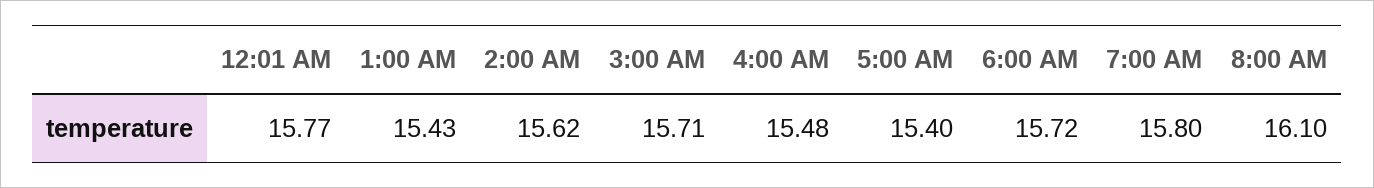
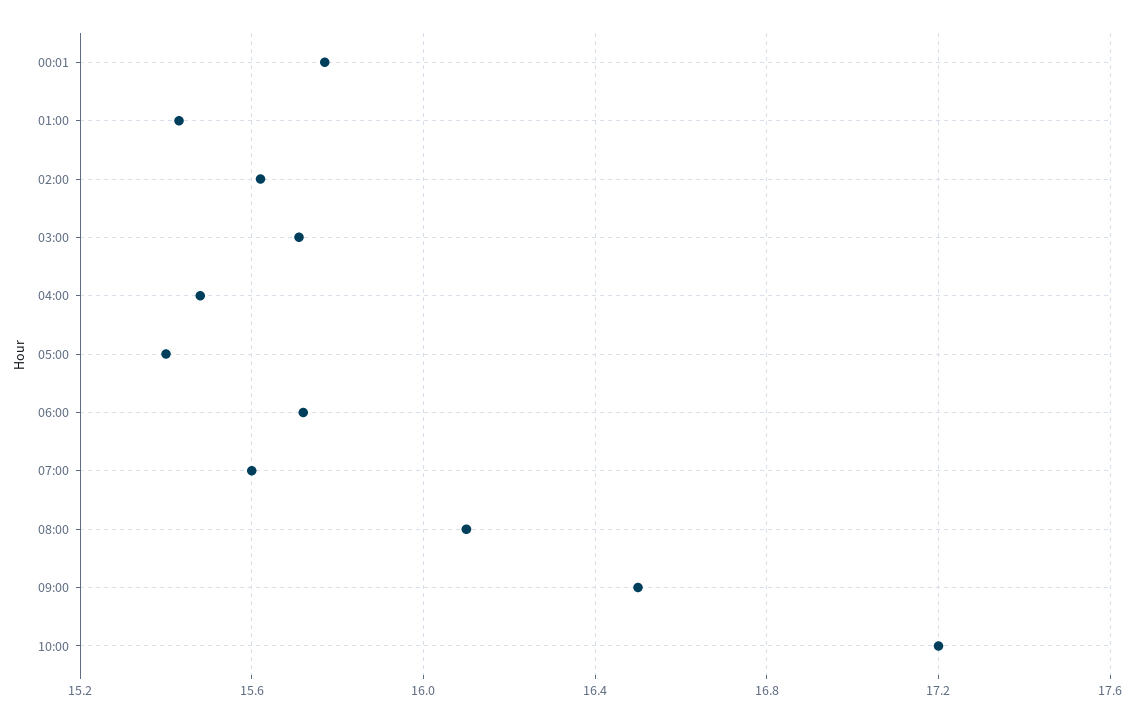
7:00 AM: 15.8 -> 15.6
09:00: none -> 16.5
10:00: none -> 17.2

